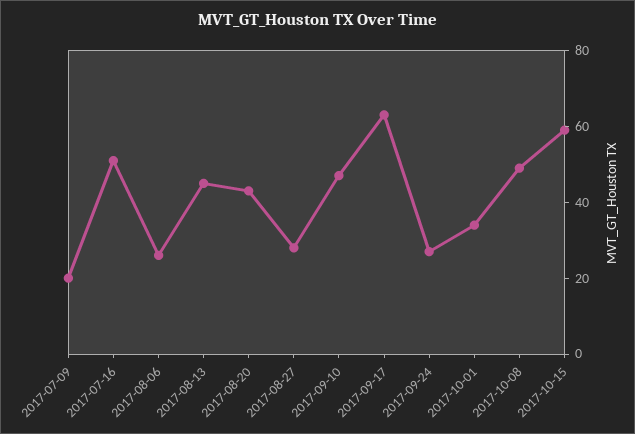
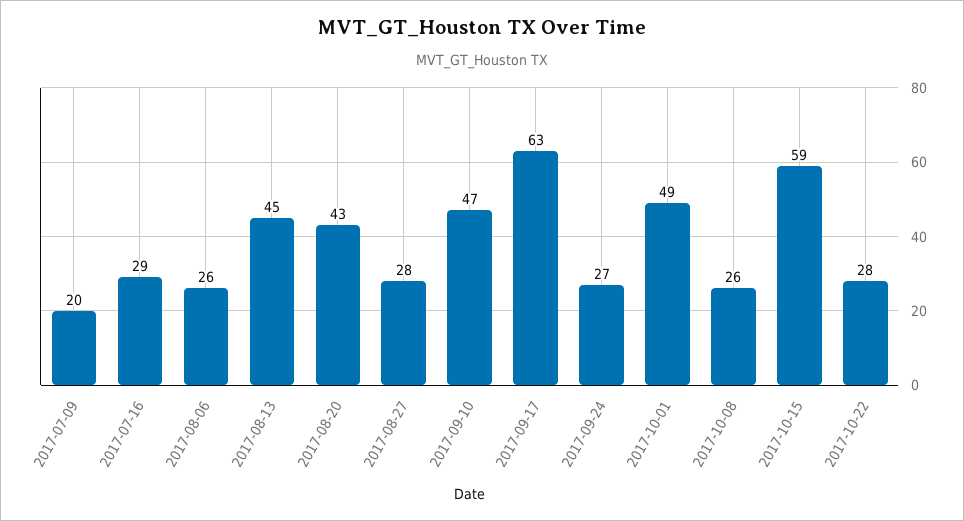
2017-07-16: 50 -> 29
2017-10-01: 35 -> 49
2017-10-08: 50 -> 26
2017-10-22: none -> 28

